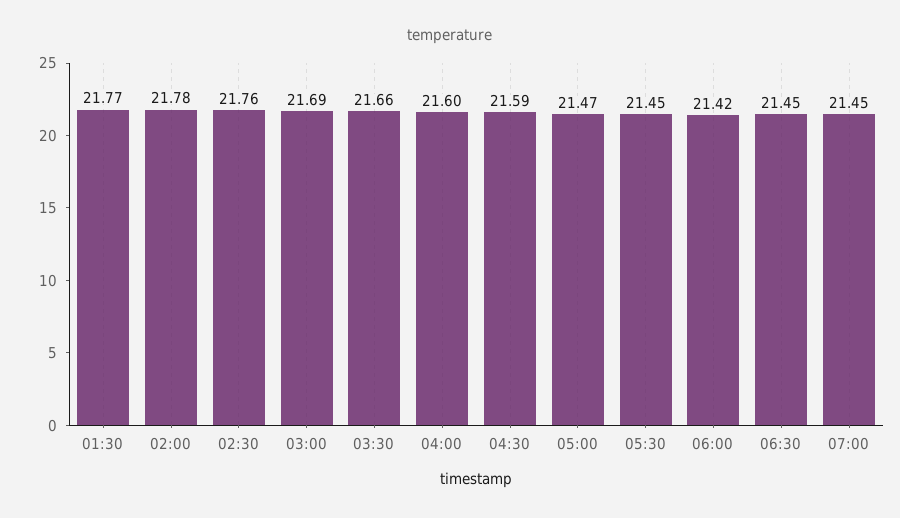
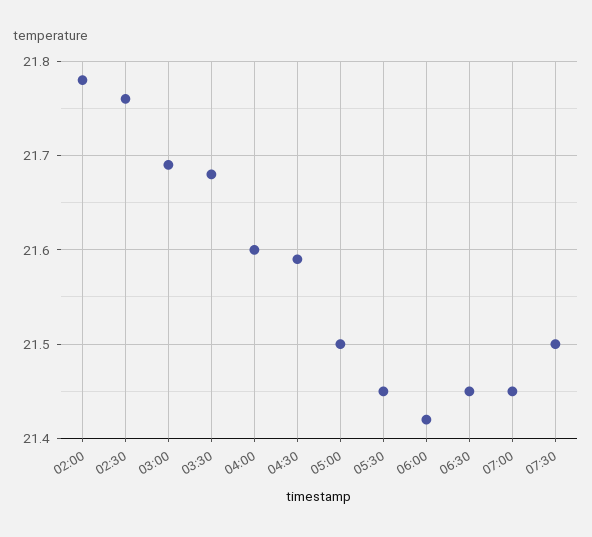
01:30: 21.77 -> none
03:30: 21.66 -> 21.68
05:00: 21.47 -> 21.5
07:30: none -> 21.5

